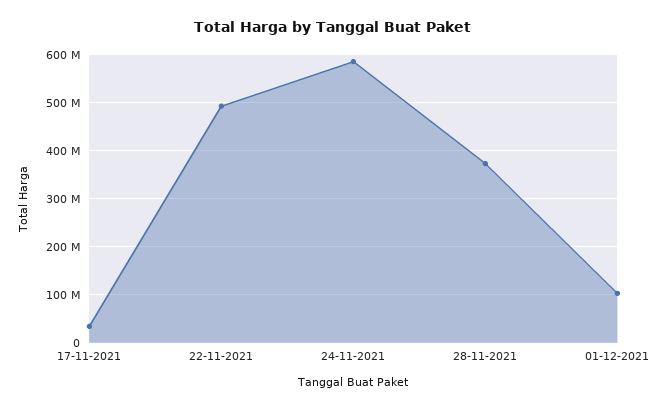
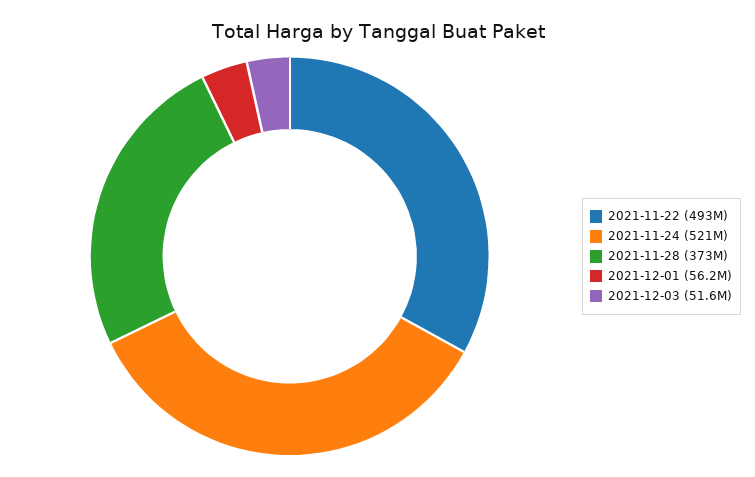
17-11-2021: 40000000 -> none
24-11-2021: 580000000 -> 521000000
01-12-2021: 100000000 -> 56200000
2021-12-03: none -> 51600000

